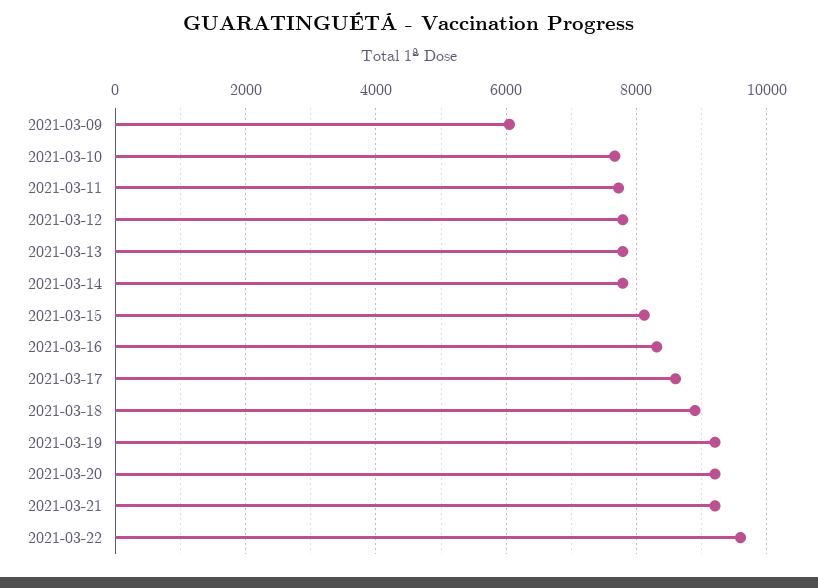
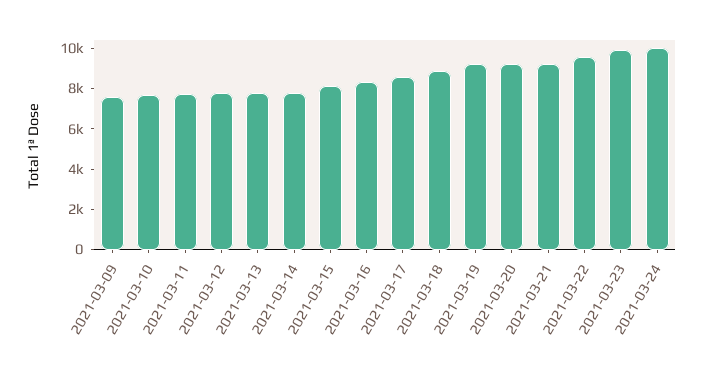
2021-03-09: 6000 -> 7500
2021-03-23: none -> 10000
2021-03-24: none -> 10000

